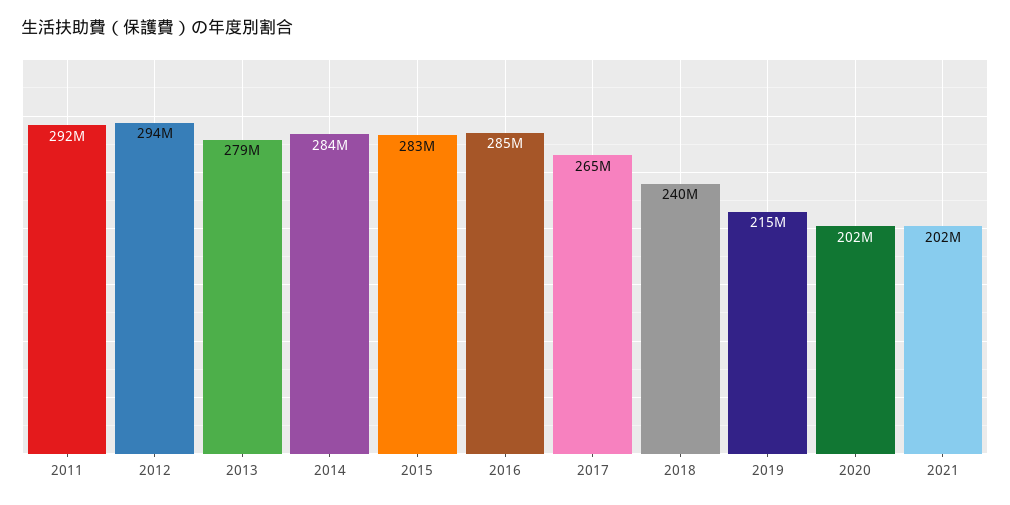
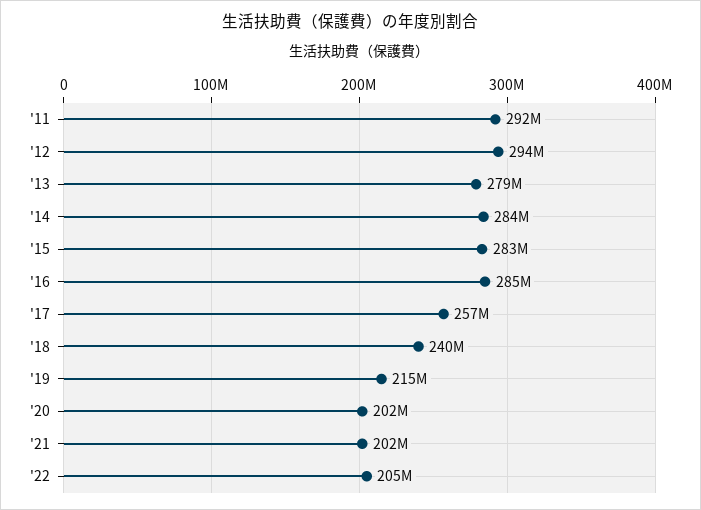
2017: 265000000 -> 257000000
'22: none -> 205000000

